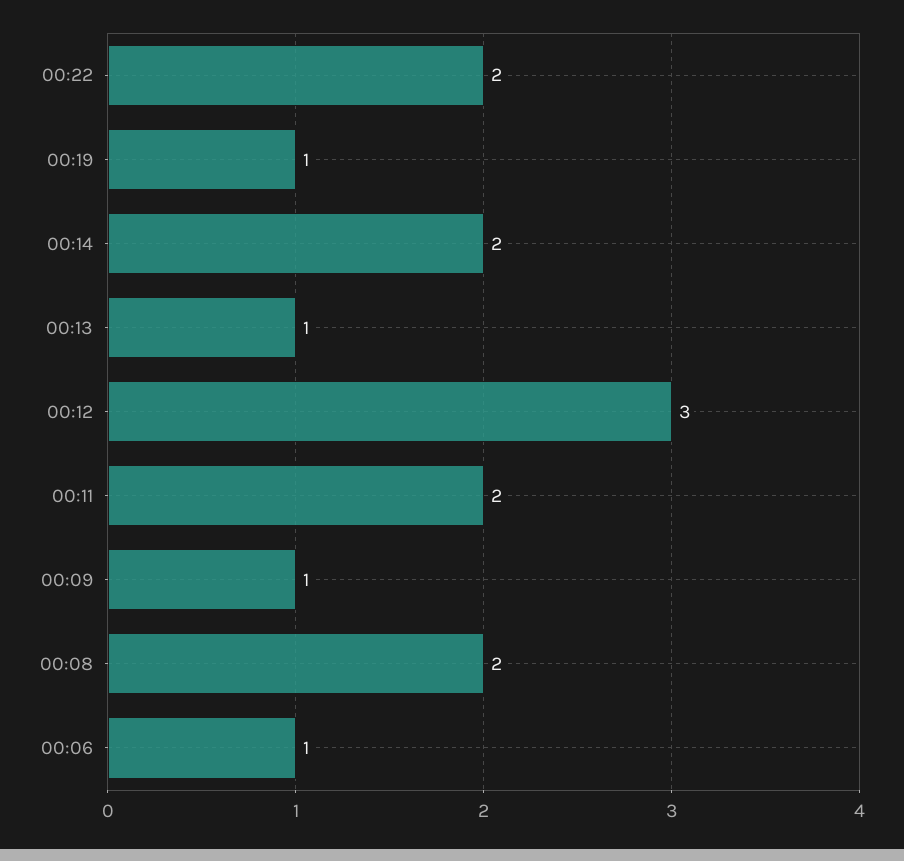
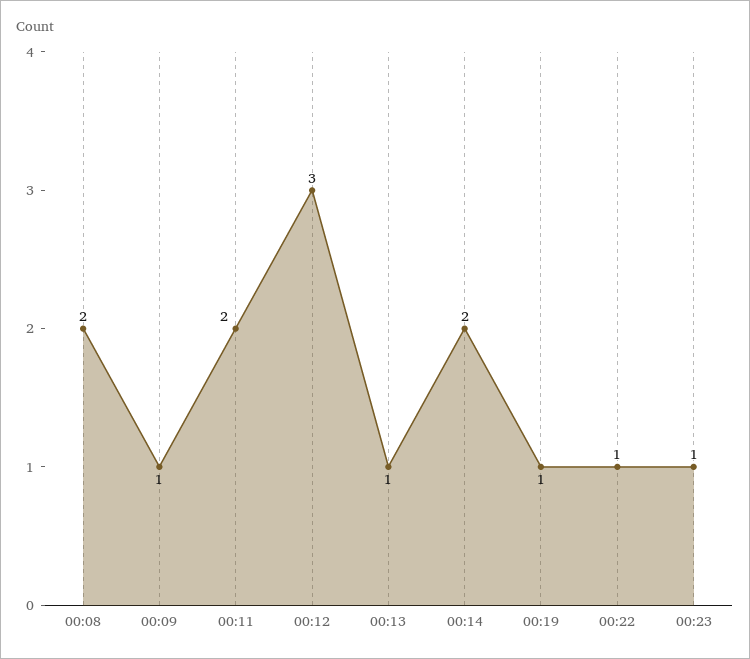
00:22: 2 -> 1
00:06: 1 -> none
00:23: none -> 1

